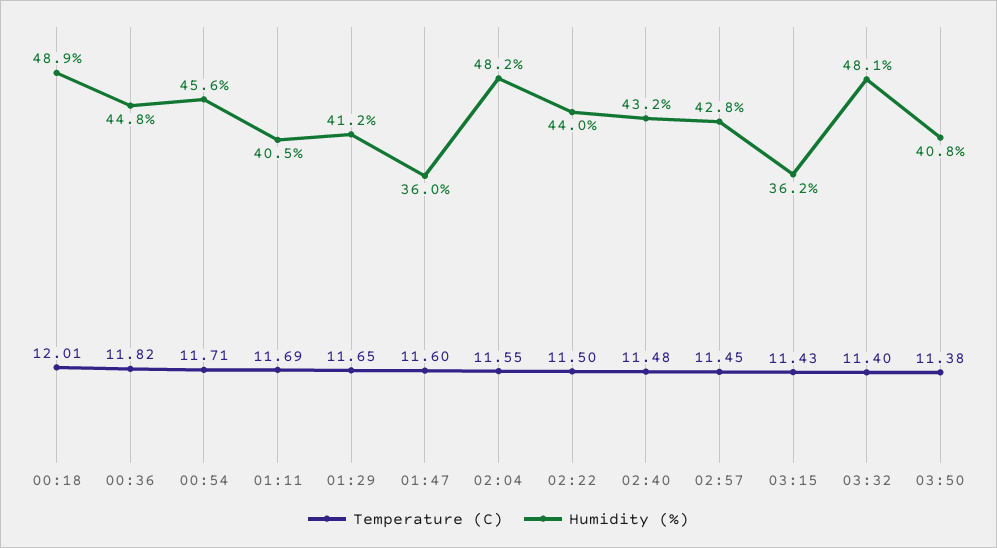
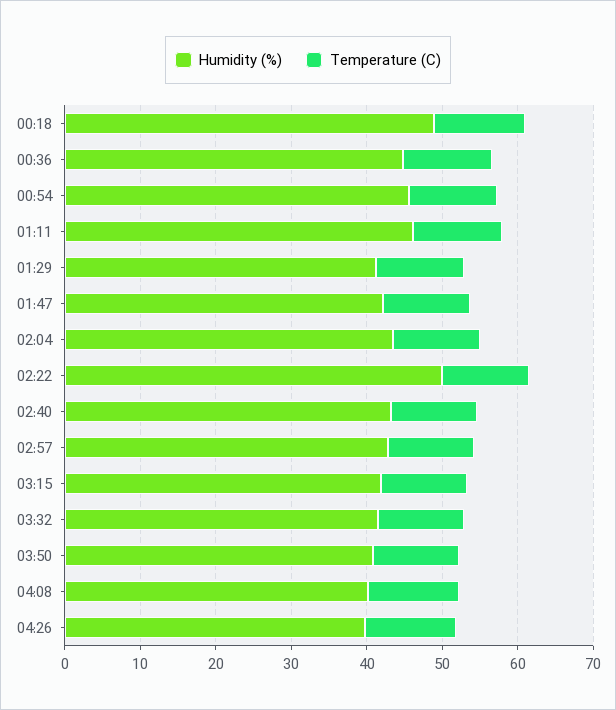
Humidity (%), 01:11: 40.5 -> 46
Humidity (%), 01:47: 36 -> 42
Humidity (%), 02:04: 48.2 -> 44
Humidity (%), 02:22: 44 -> 50
Humidity (%), 03:15: 36.2 -> 42
Humidity (%), 03:32: 48.1 -> 42
Humidity (%), 04:08: none -> 40
Temperature (C), 04:08: none -> 12
Humidity (%), 04:26: none -> 40
Temperature (C), 04:26: none -> 12

